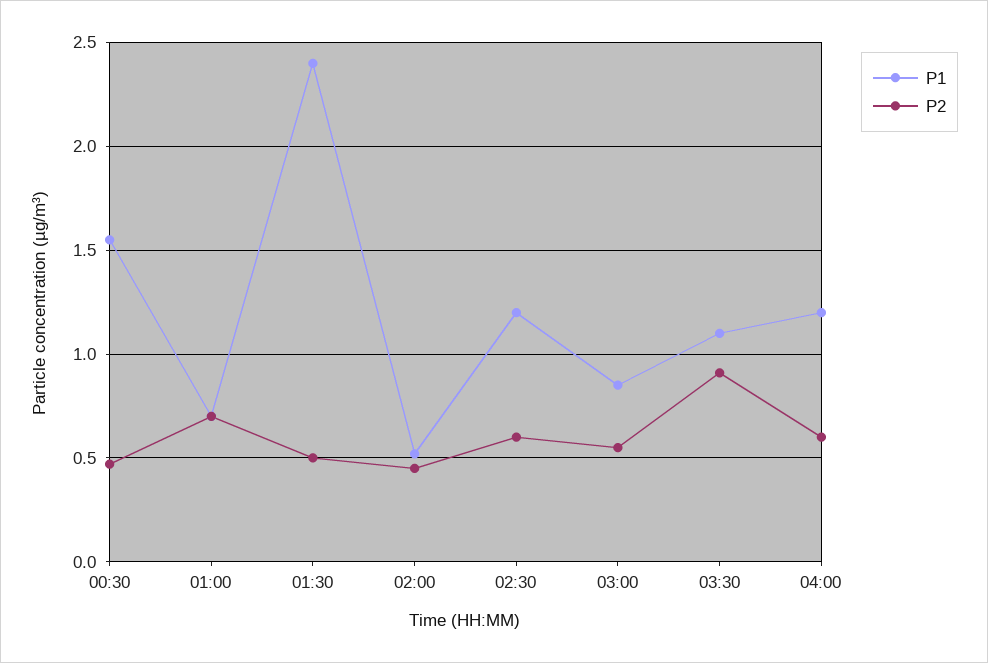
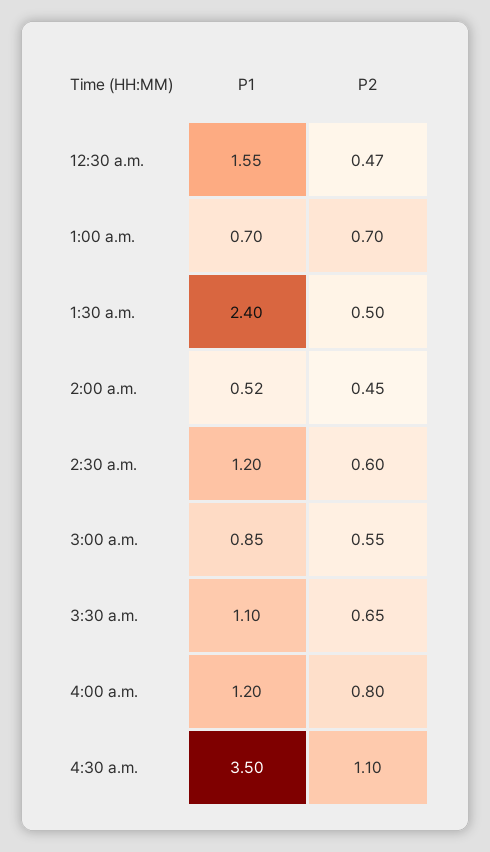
P2, 03:30: 0.9 -> 0.65
P2, 04:00: 0.6 -> 0.8
P1, 4:30 a.m.: none -> 3.5
P2, 4:30 a.m.: none -> 1.1

